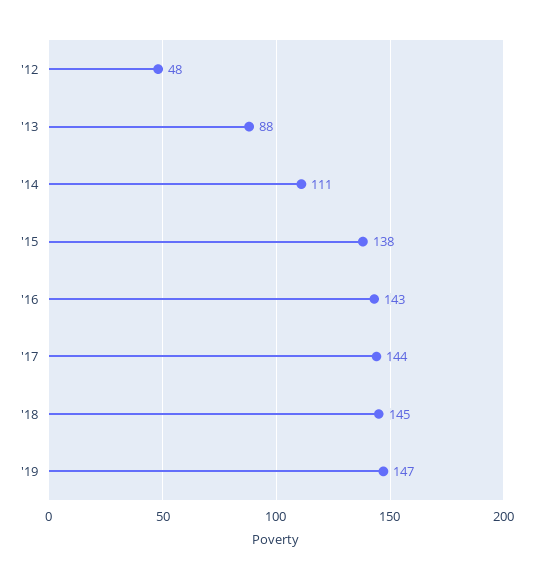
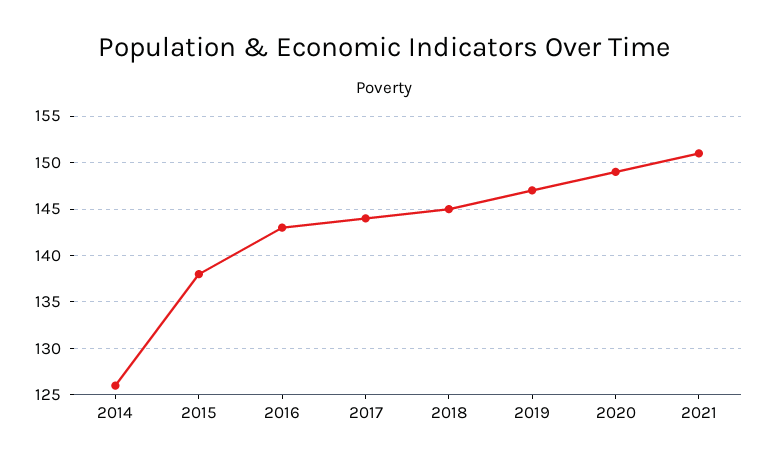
'12: 48 -> none
'13: 88 -> none
'14: 111 -> 126
2020: none -> 149
2021: none -> 151

